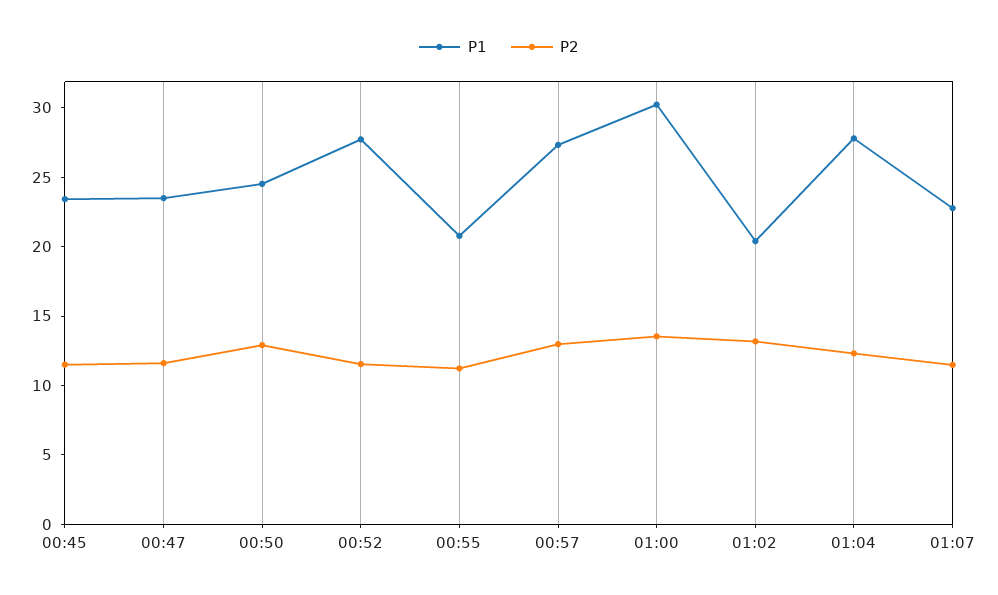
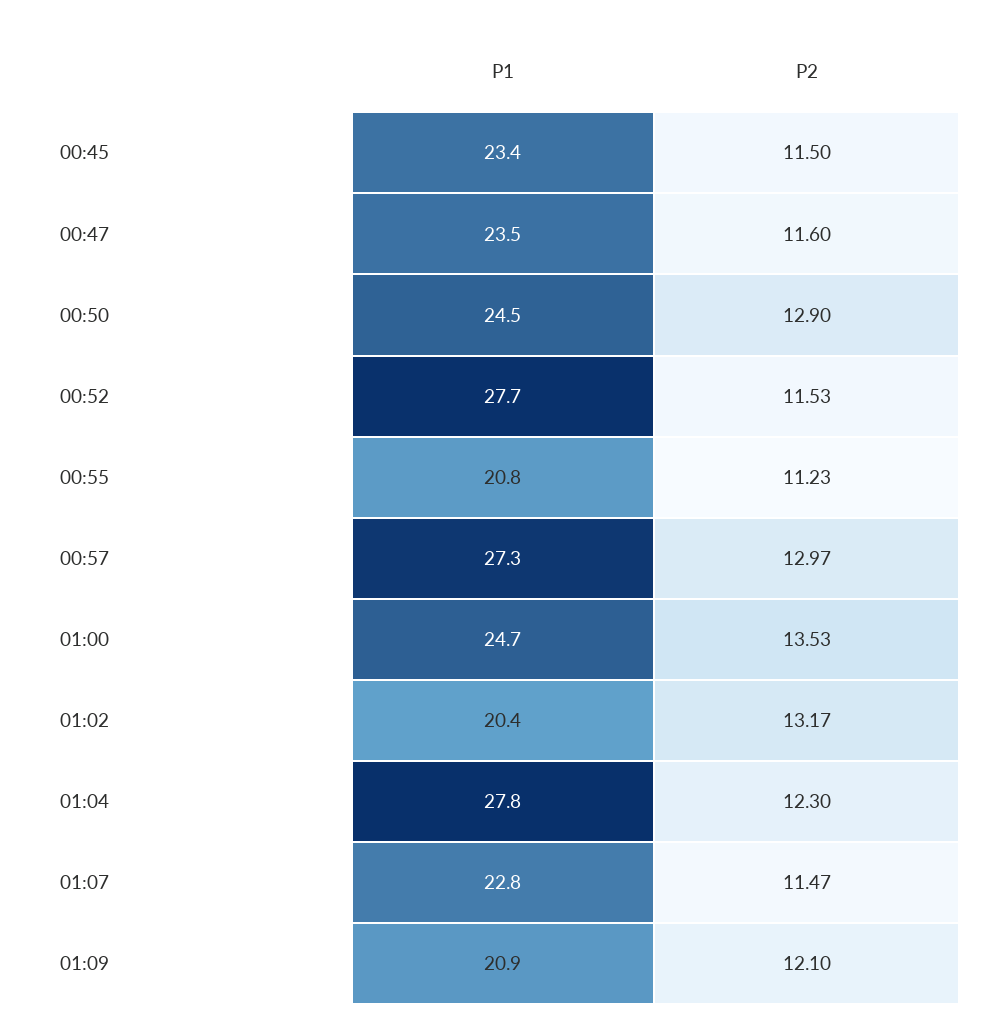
P1, 01:00: 30 -> 24.7
P1, 01:09: none -> 20.9
P2, 01:09: none -> 12.1

